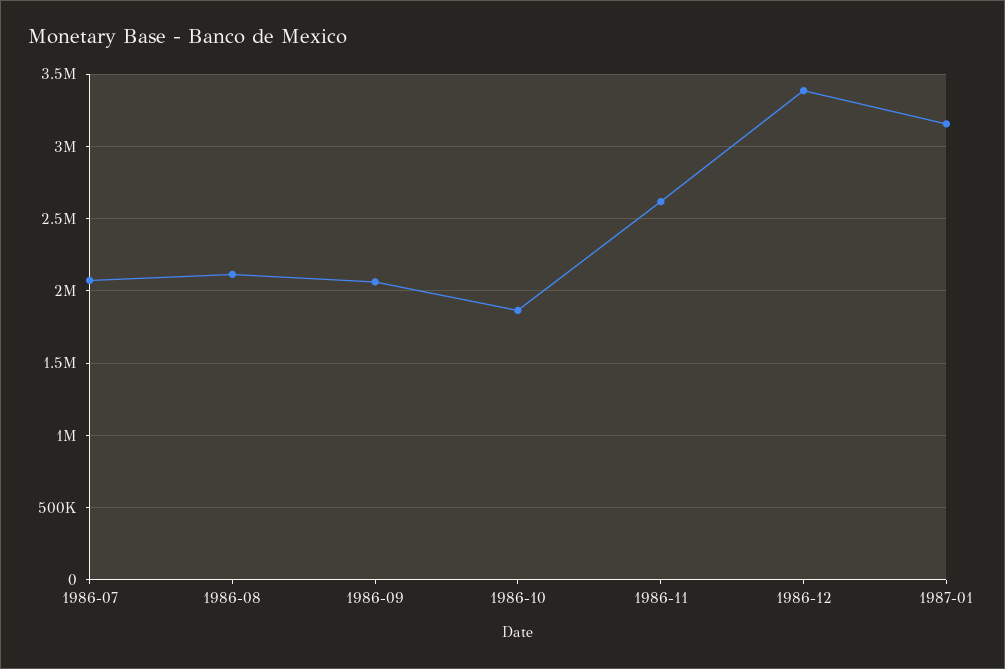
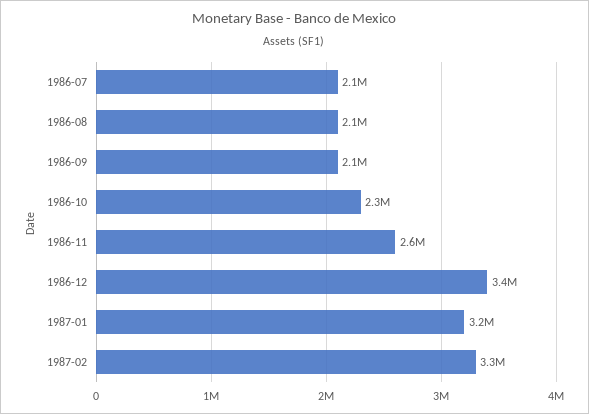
1986-10: 1850000 -> 2300000
1987-02: none -> 3300000

